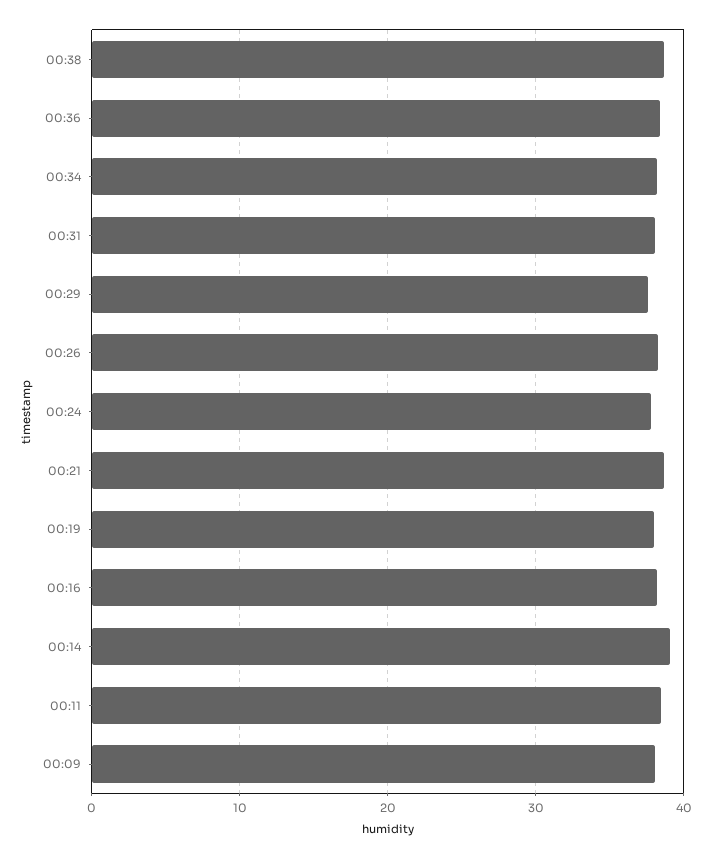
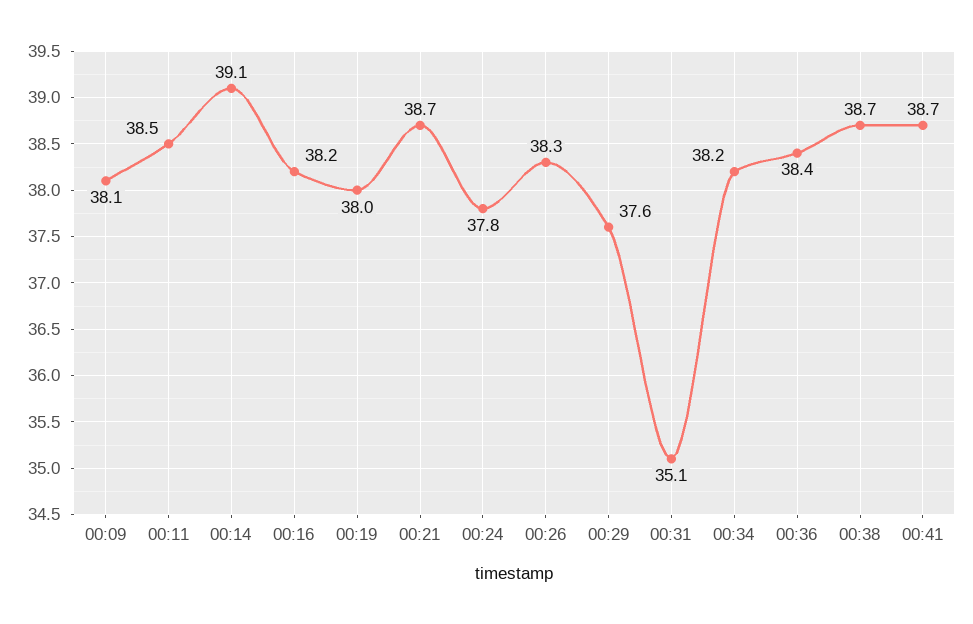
00:31: 38 -> 35.1
00:41: none -> 38.7

